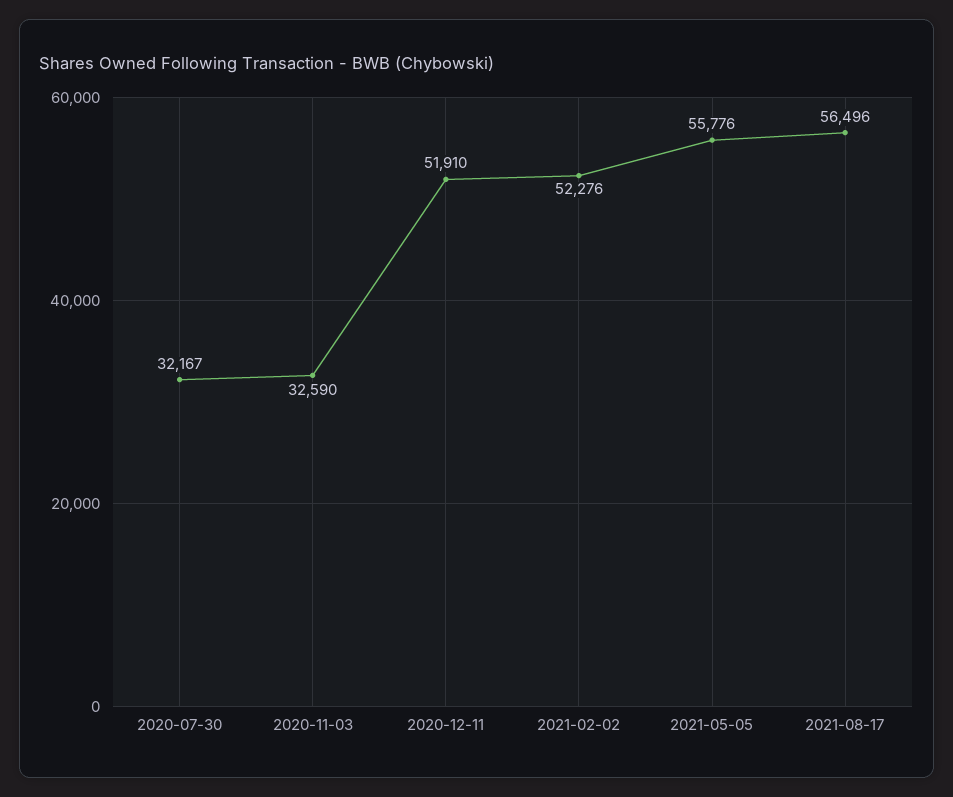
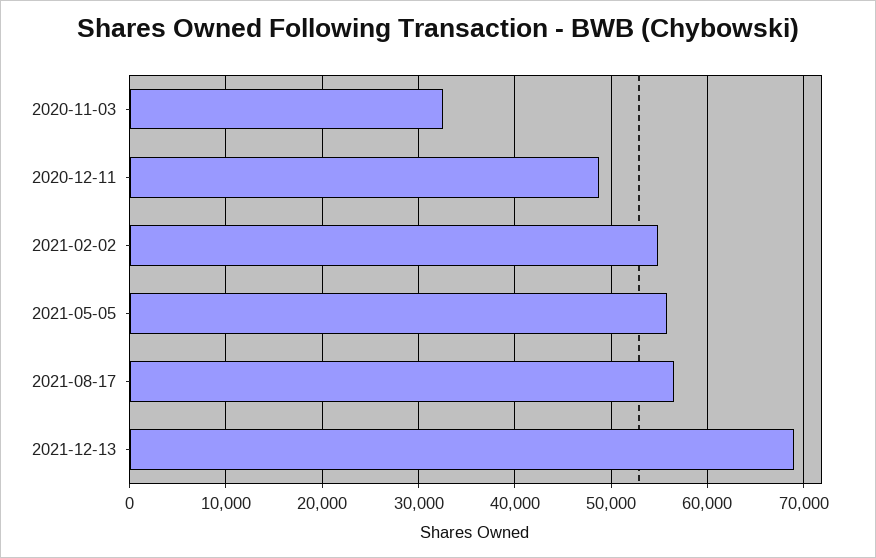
2020-07-30: 32167 -> none
2020-12-11: 51910 -> 49000
2021-02-02: 52276 -> 55000
2021-12-13: none -> 69000

